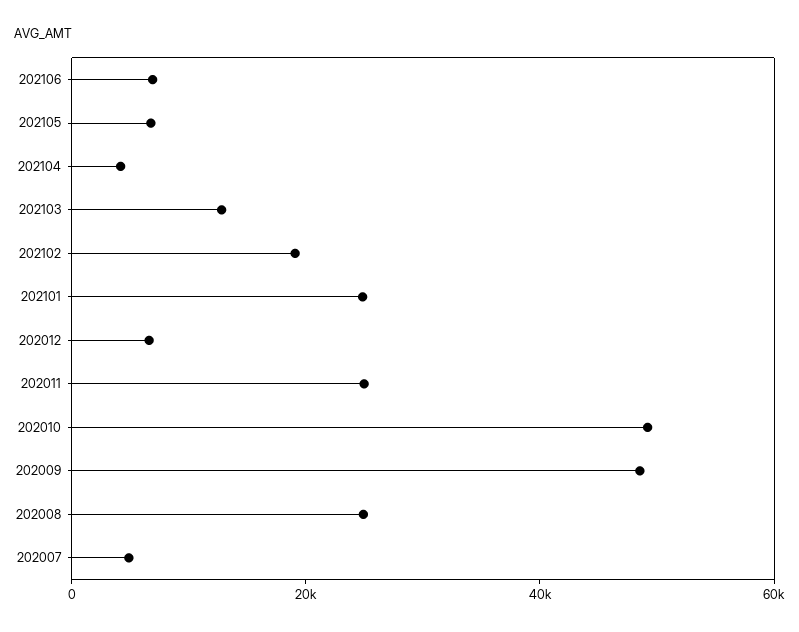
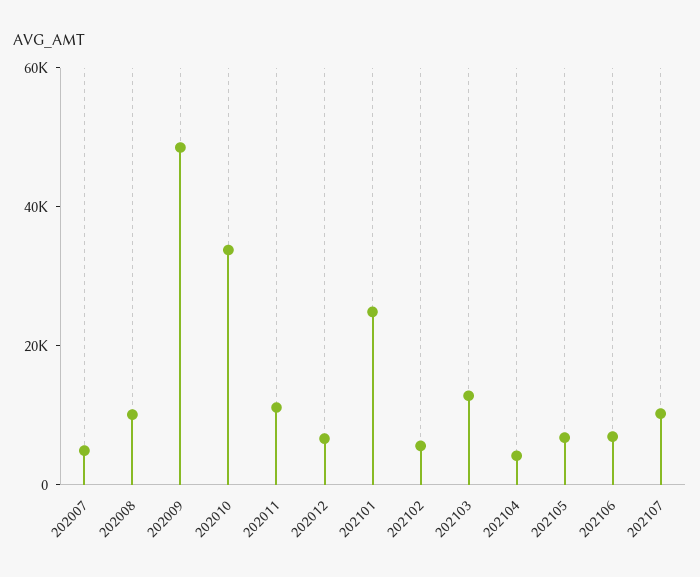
202102: 20000 -> 5000
202011: 25000 -> 10000
202010: 50000 -> 35000
202008: 25000 -> 10000
202107: none -> 10000

